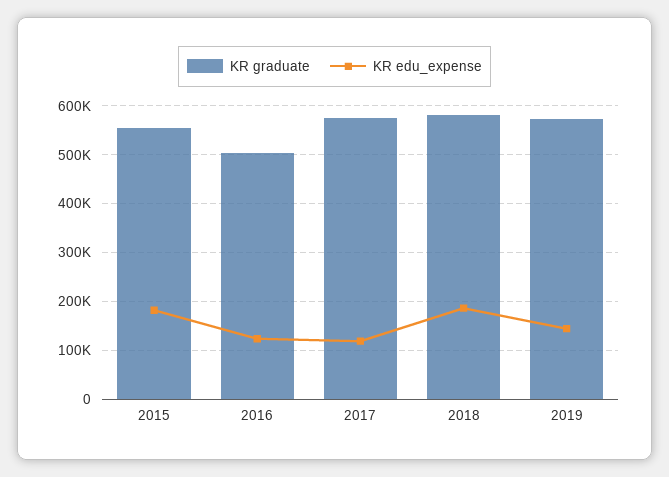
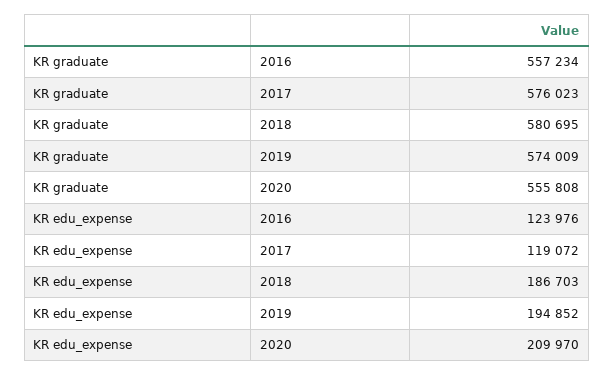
KR graduate, 2015: 560000 -> none
KR edu_expense, 2015: 180000 -> none
KR graduate, 2016: 500000 -> 557234
KR edu_expense, 2019: 140000 -> 194852
KR graduate, 2020: none -> 555808
KR edu_expense, 2020: none -> 209970

